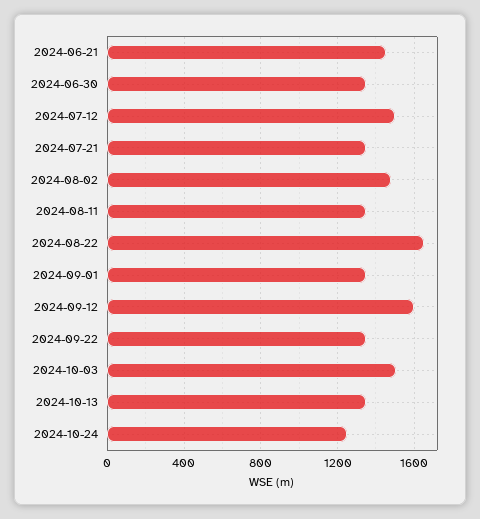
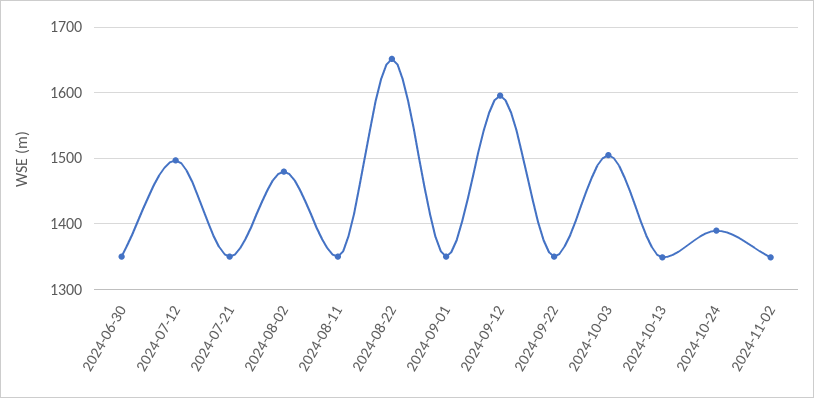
2024-06-21: 1450 -> none
2024-10-24: 1250 -> 1390
2024-11-02: none -> 1350

